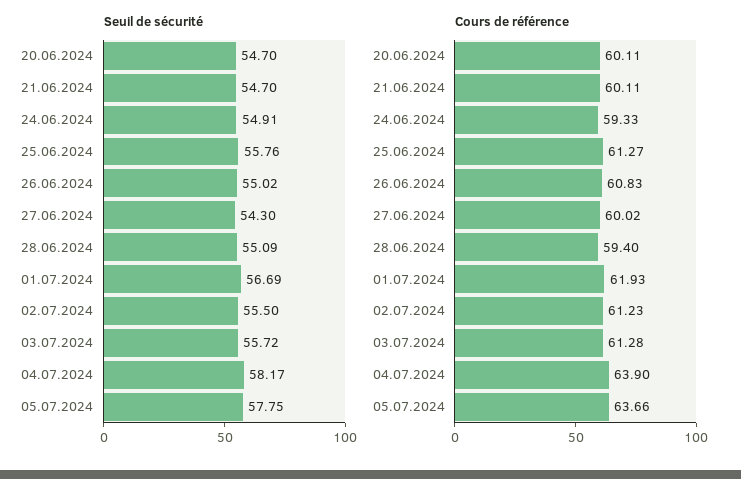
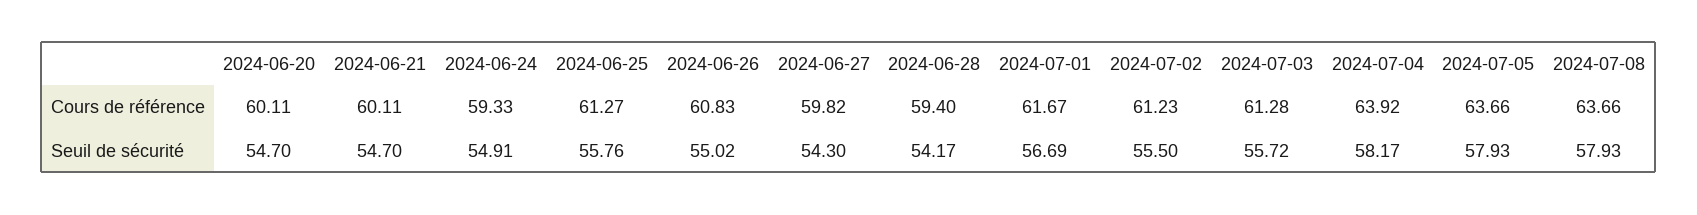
Seuil de sécurité, 28.06.2024: 55.09 -> 54.17
Seuil de sécurité, 05.07.2024: 57.75 -> 57.93
Cours de référence, 27.06.2024: 60.02 -> 59.82
Cours de référence, 01.07.2024: 61.93 -> 61.67
Cours de référence, 04.07.2024: 63.9 -> 63.92
Cours de référence, 2024-07-08: none -> 63.66
Seuil de sécurité, 2024-07-08: none -> 57.93

